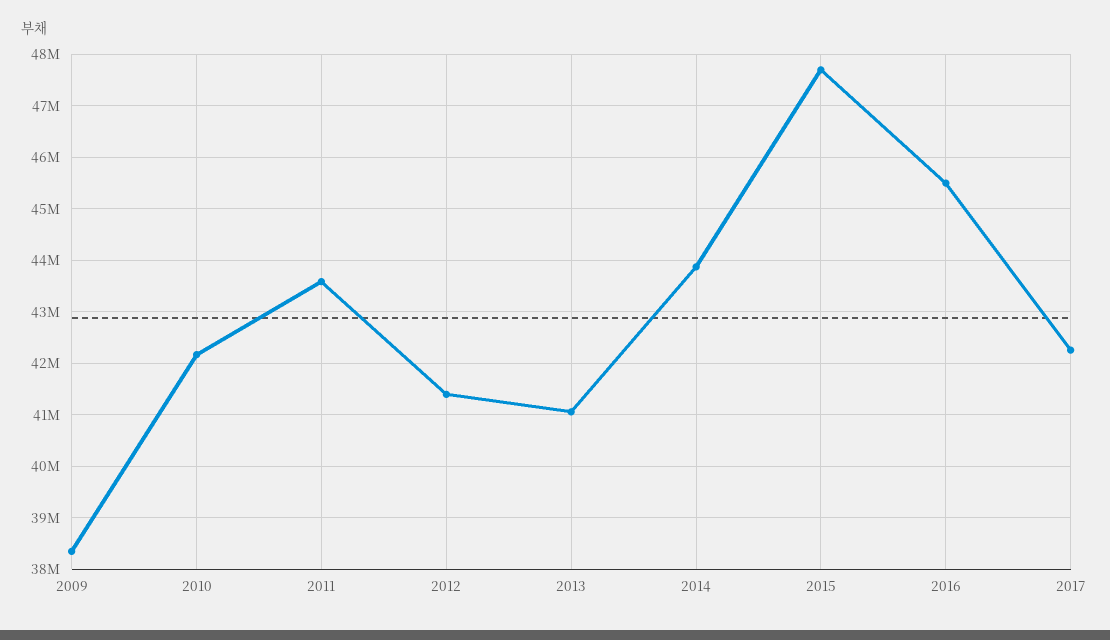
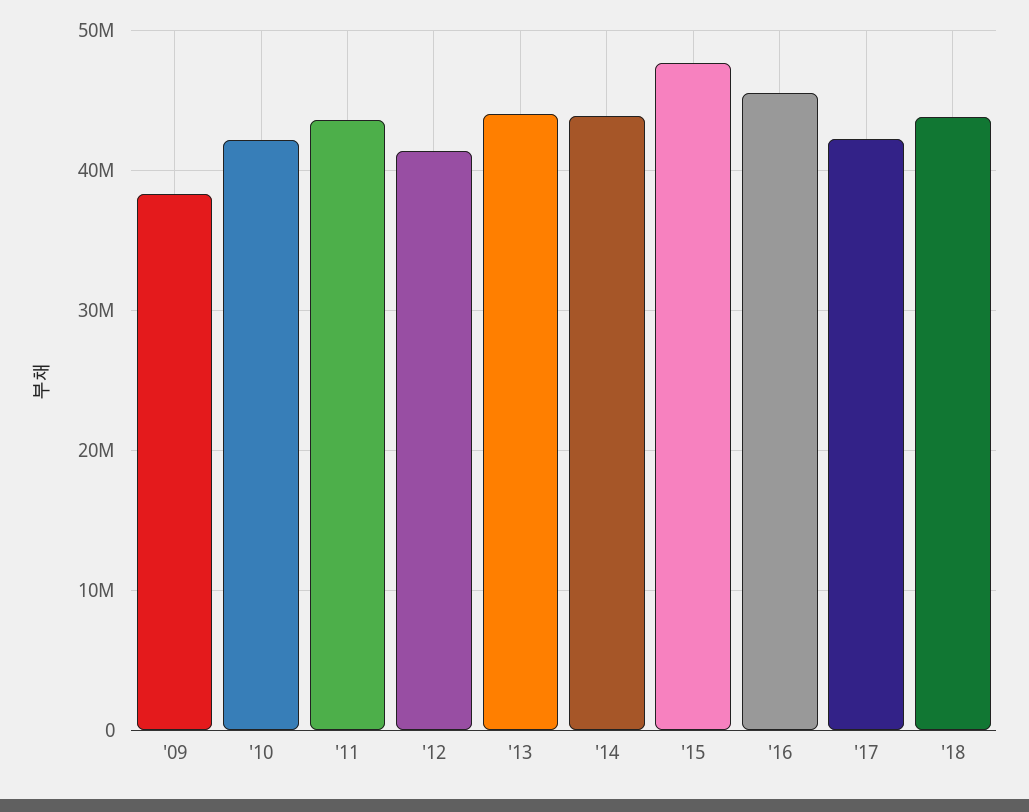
2013: 41000000 -> 44000000
'18: none -> 44000000

